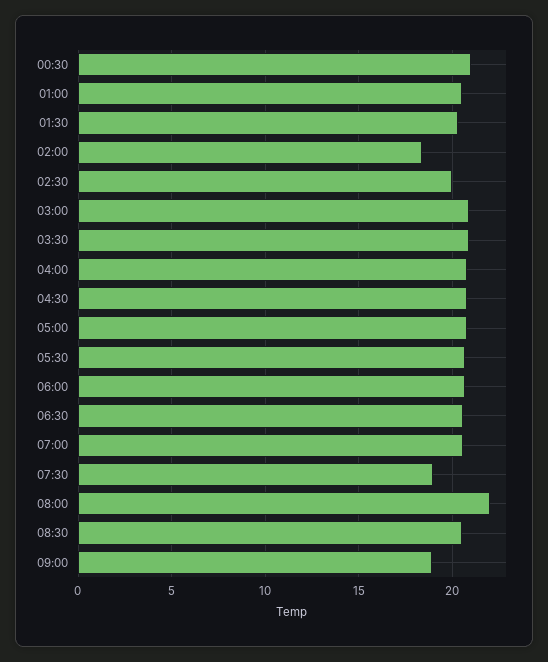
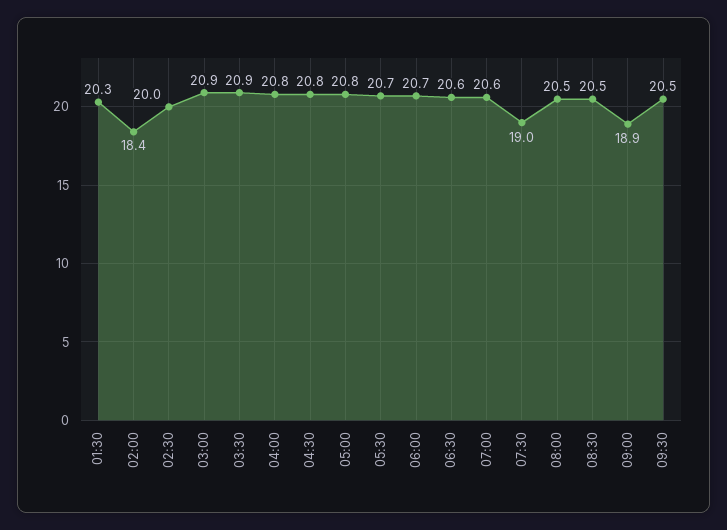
00:30: 21 -> none
01:00: 20.5 -> none
08:00: 22 -> 20.5
09:30: none -> 20.5

